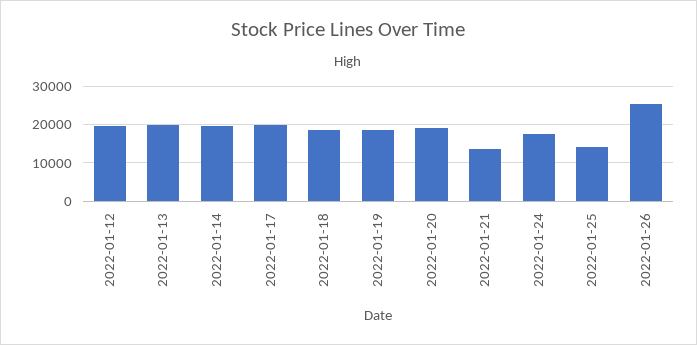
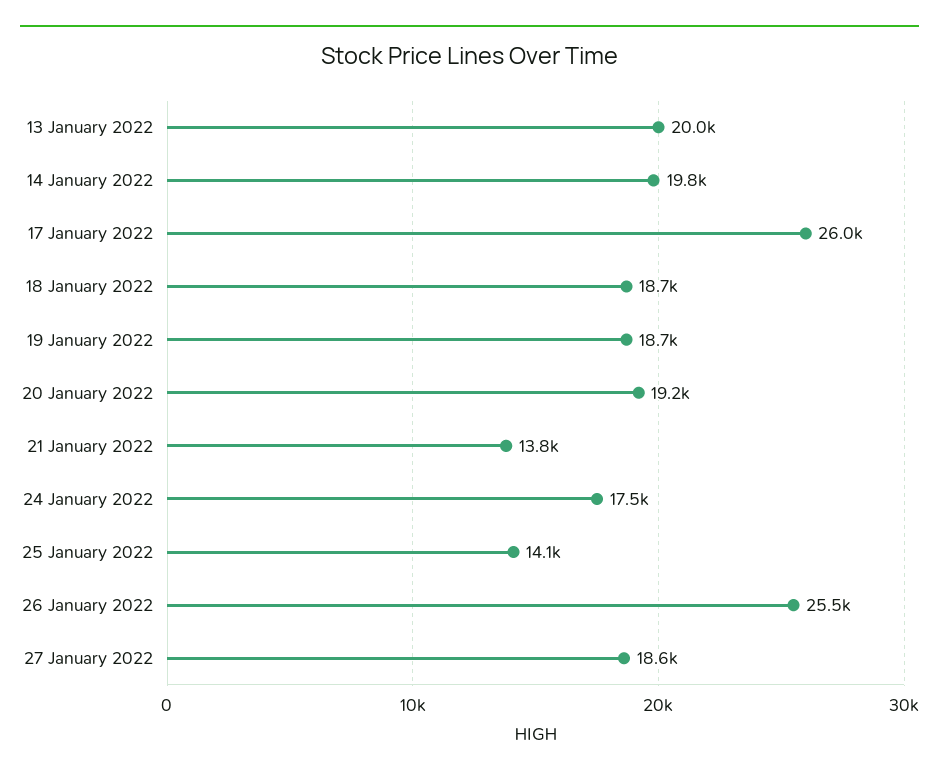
2022-01-12: 20000 -> none
2022-01-17: 20000 -> 26000
27 January 2022: none -> 18600

